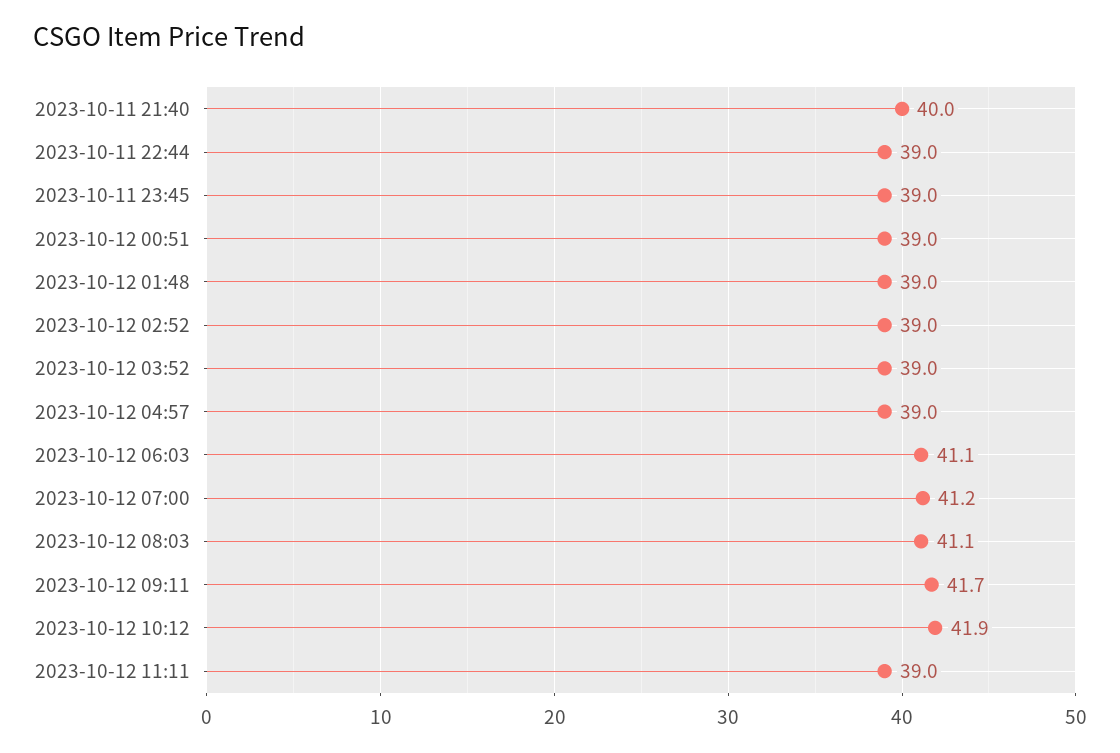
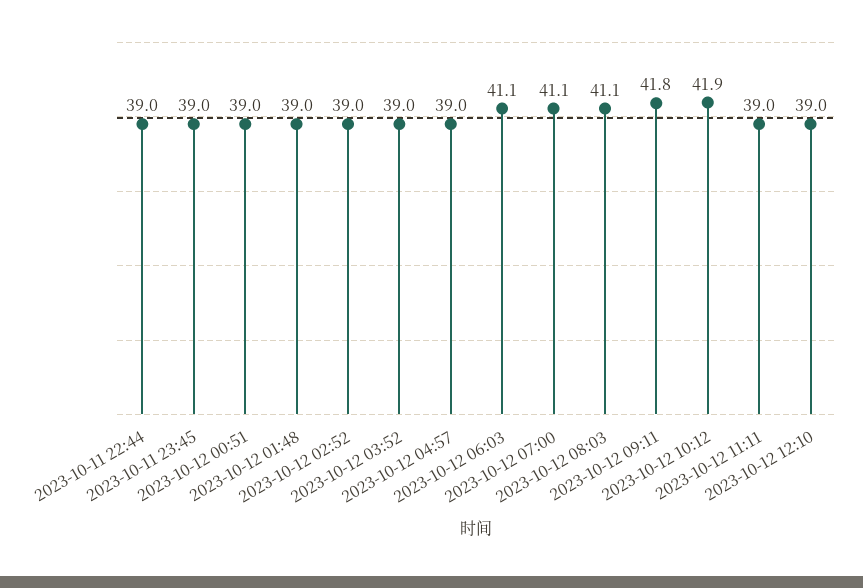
2023-10-11 21:40: 40 -> none
2023-10-12 07:00: 41.2 -> 41.1
2023-10-12 09:11: 41.7 -> 41.8
2023-10-12 12:10: none -> 39

